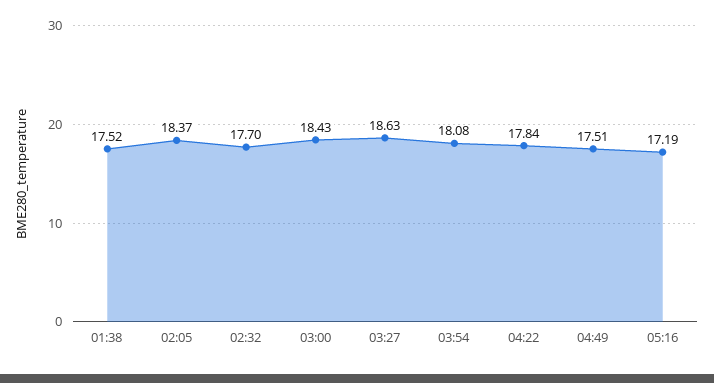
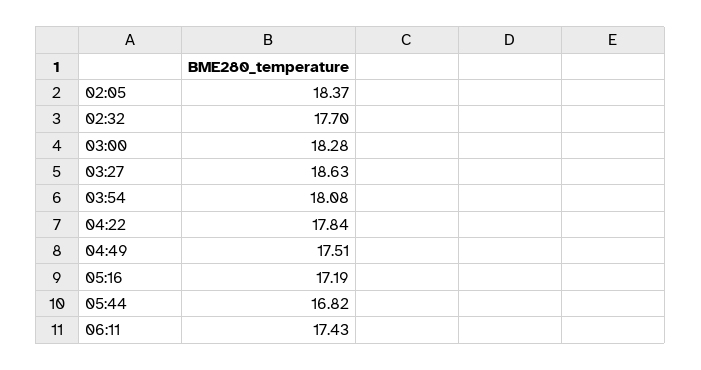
01:38: 17.52 -> none
03:00: 18.43 -> 18.28
05:44: none -> 16.82
06:11: none -> 17.43

